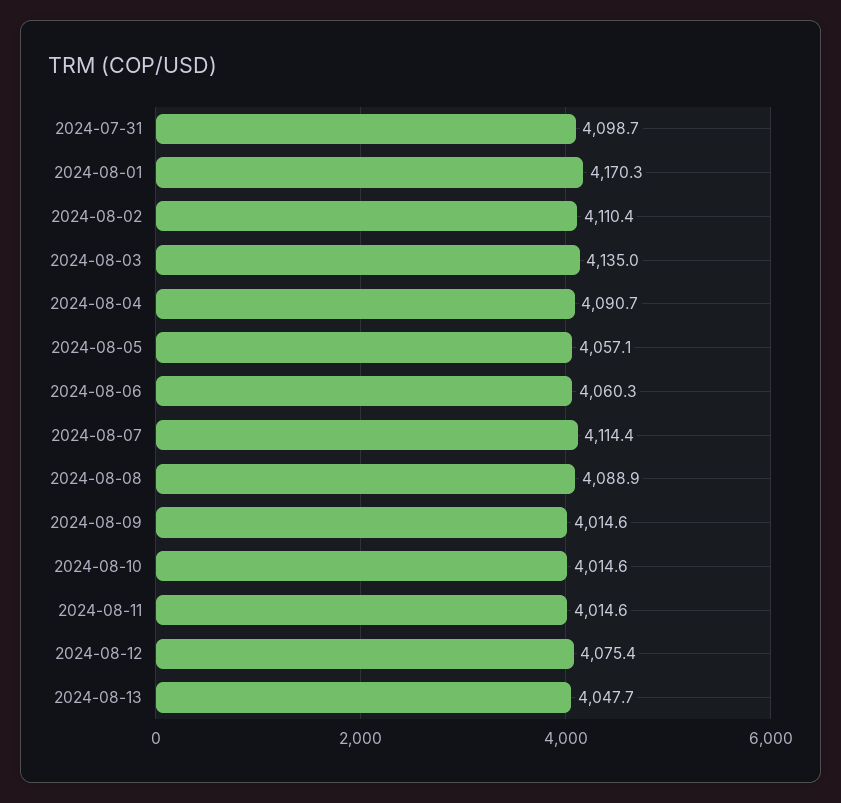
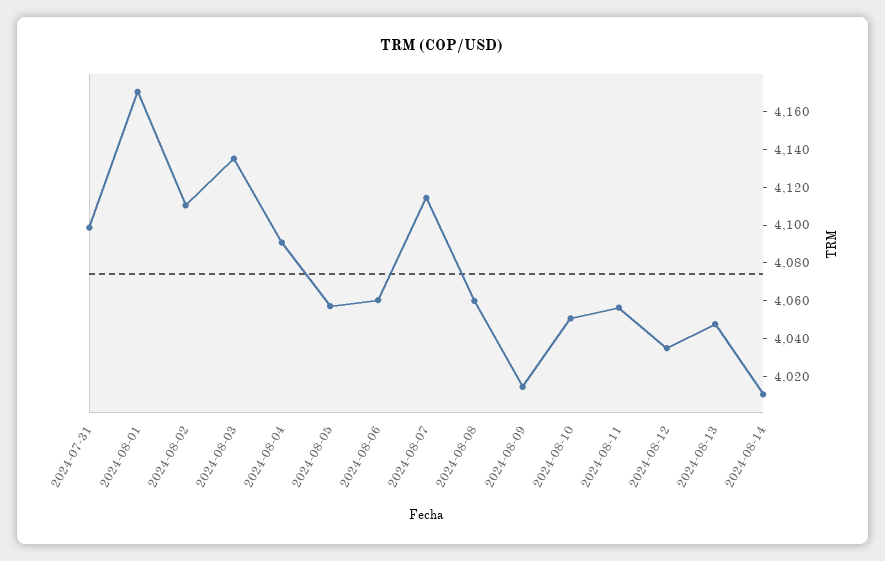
2024-08-08: 4088.9 -> 4060
2024-08-10: 4014.6 -> 4050
2024-08-11: 4014.6 -> 4055
2024-08-12: 4075.4 -> 4035
2024-08-14: none -> 4010

